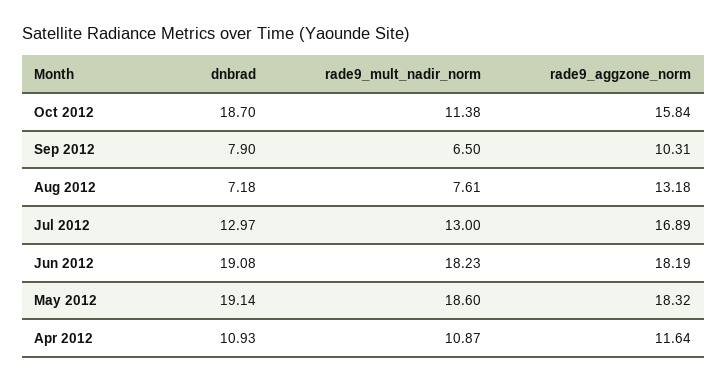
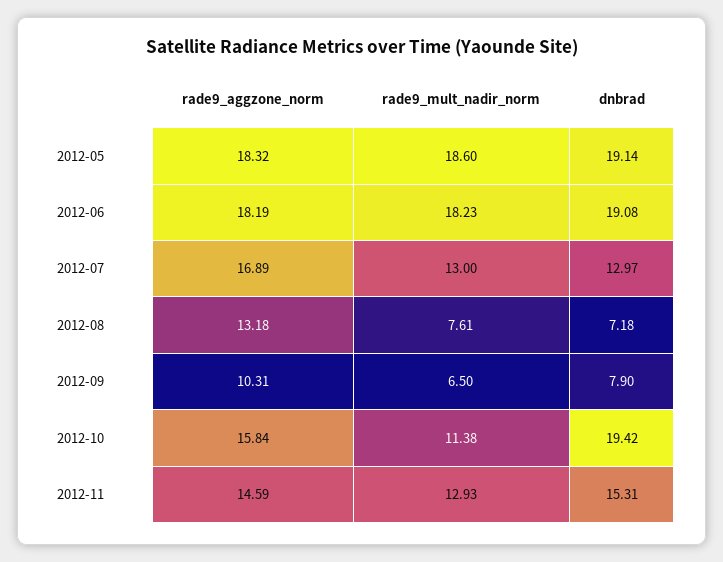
dnbrad, Oct 2012: 18.7 -> 19.42
dnbrad, Apr 2012: 10.93 -> none
rade9_mult_nadir_norm, Apr 2012: 10.87 -> none
rade9_aggzone_norm, Apr 2012: 11.64 -> none
rade9_aggzone_norm, 2012-11: none -> 14.59
rade9_mult_nadir_norm, 2012-11: none -> 12.93
dnbrad, 2012-11: none -> 15.31

